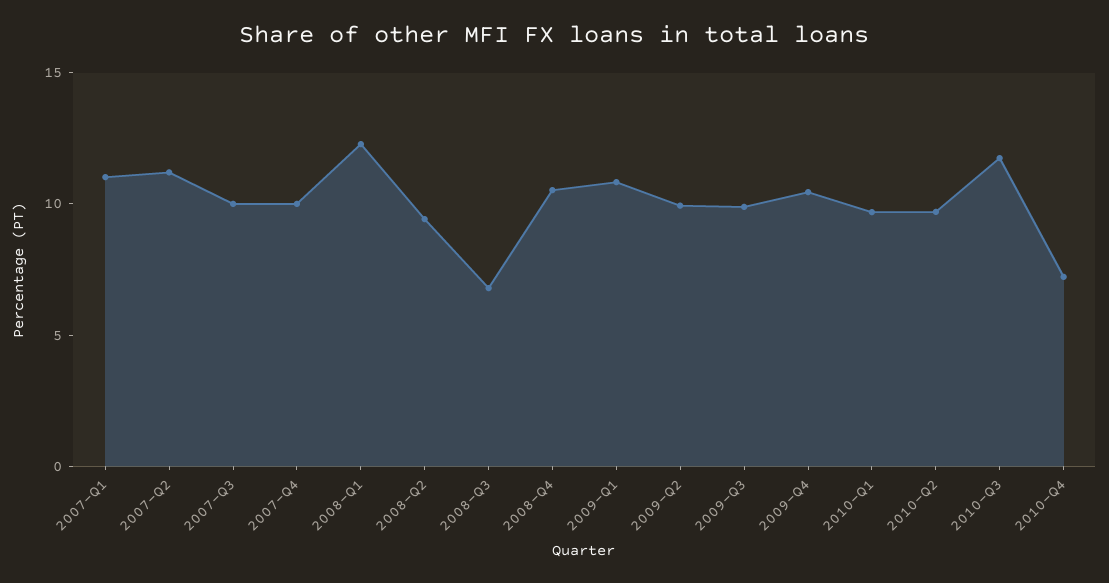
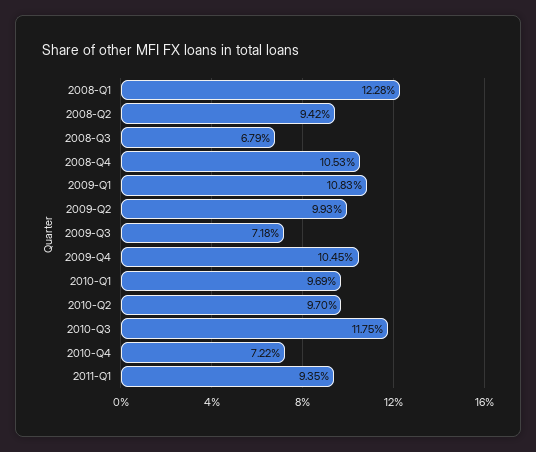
2007-Q1: 11 -> none
2007-Q2: 11 -> none
2007-Q3: 10 -> none
2007-Q4: 10 -> none
2009-Q3: 10 -> 7.18
2011-Q1: none -> 9.35

